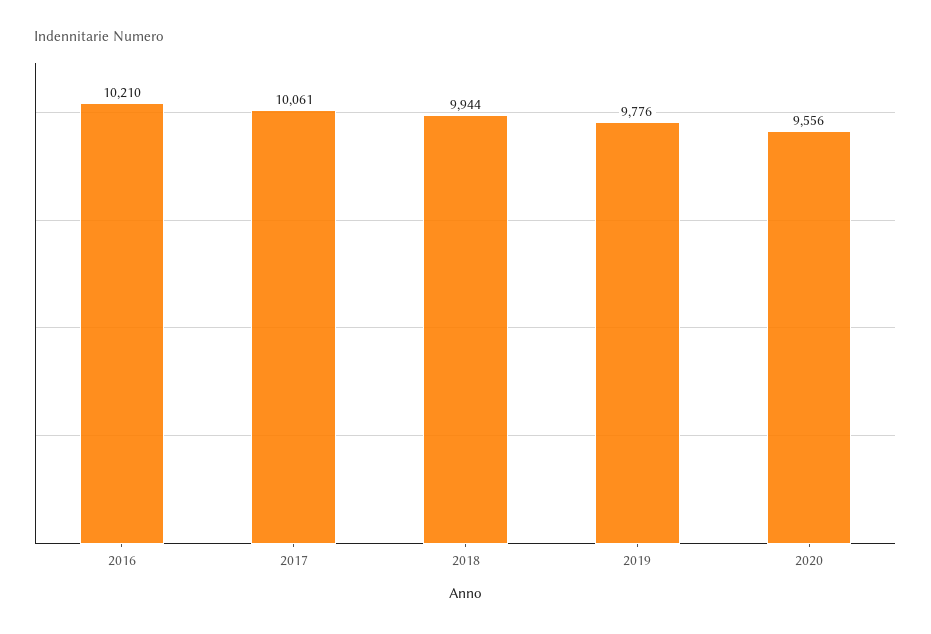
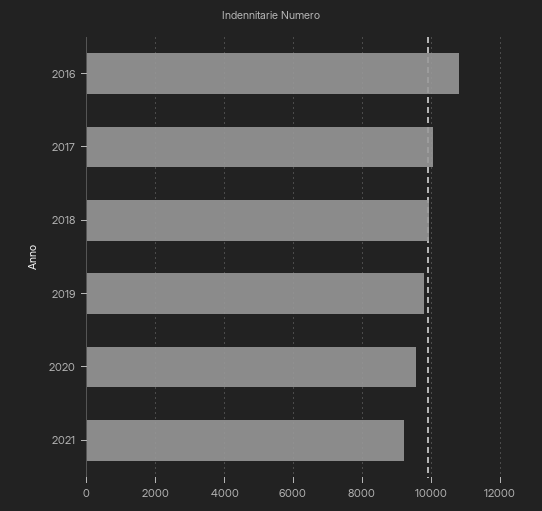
2016: 10210 -> 10800
2021: none -> 9200

